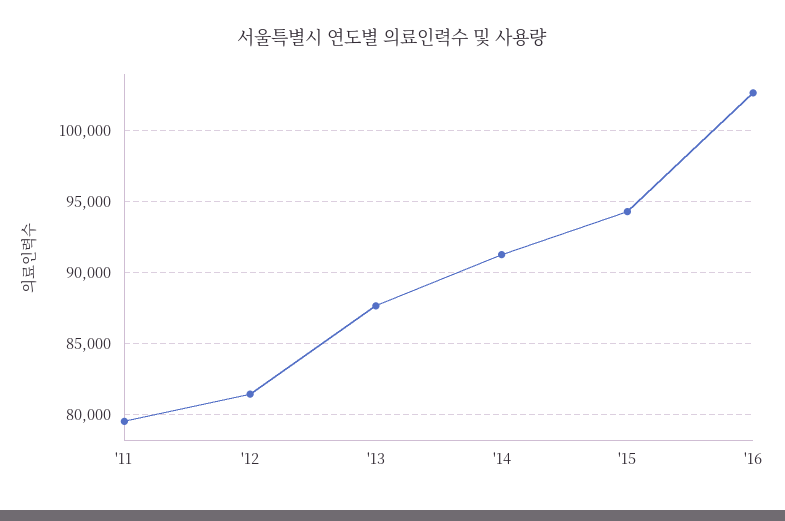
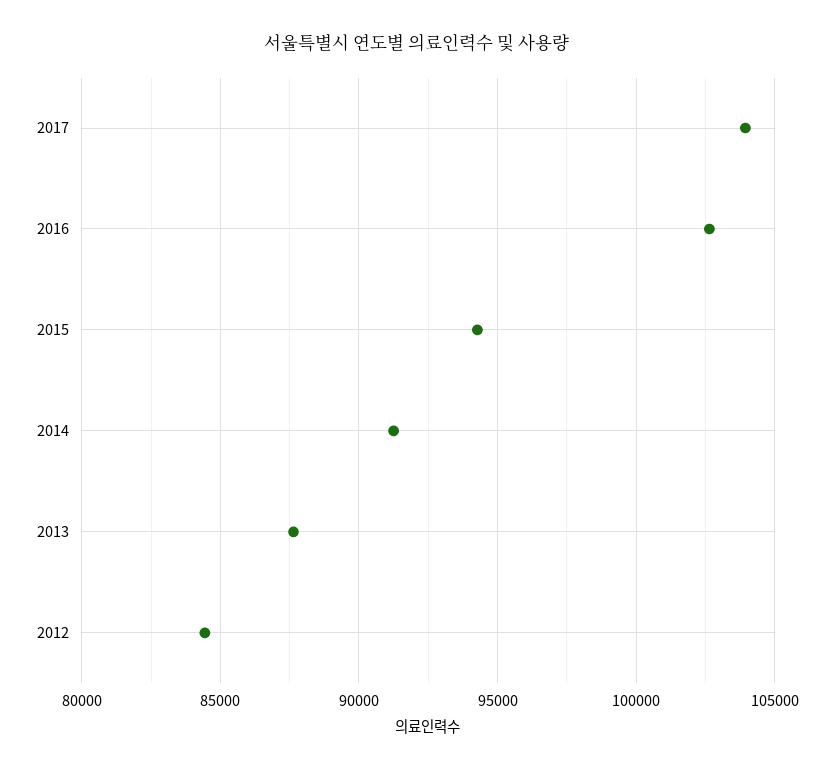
'11: 79500 -> none
'12: 81500 -> 84500
2017: none -> 104000

